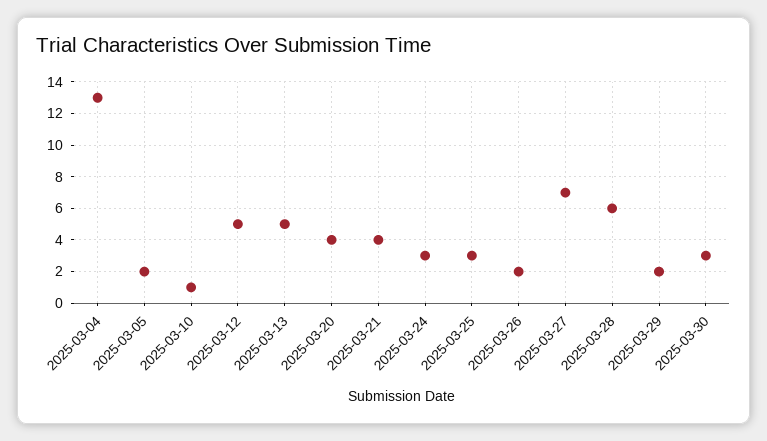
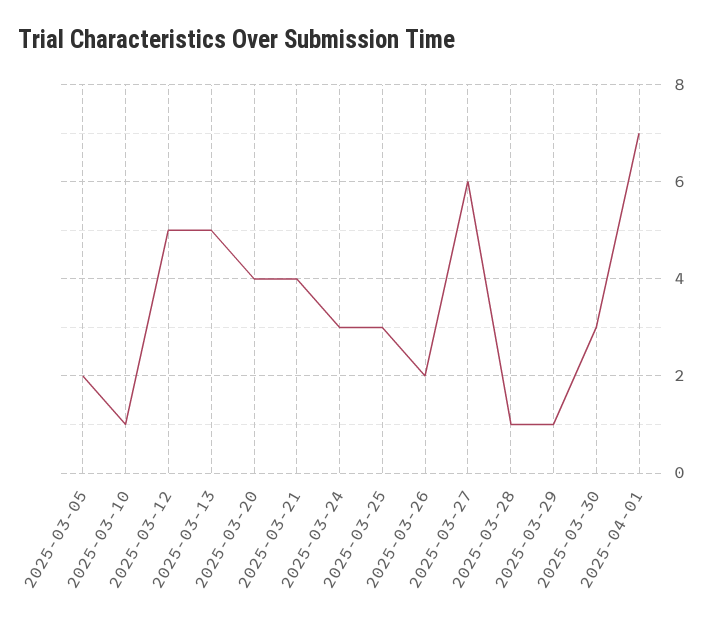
2025-03-04: 13 -> none
2025-03-27: 7 -> 6
2025-03-28: 6 -> 1
2025-03-29: 2 -> 1
2025-04-01: none -> 7

